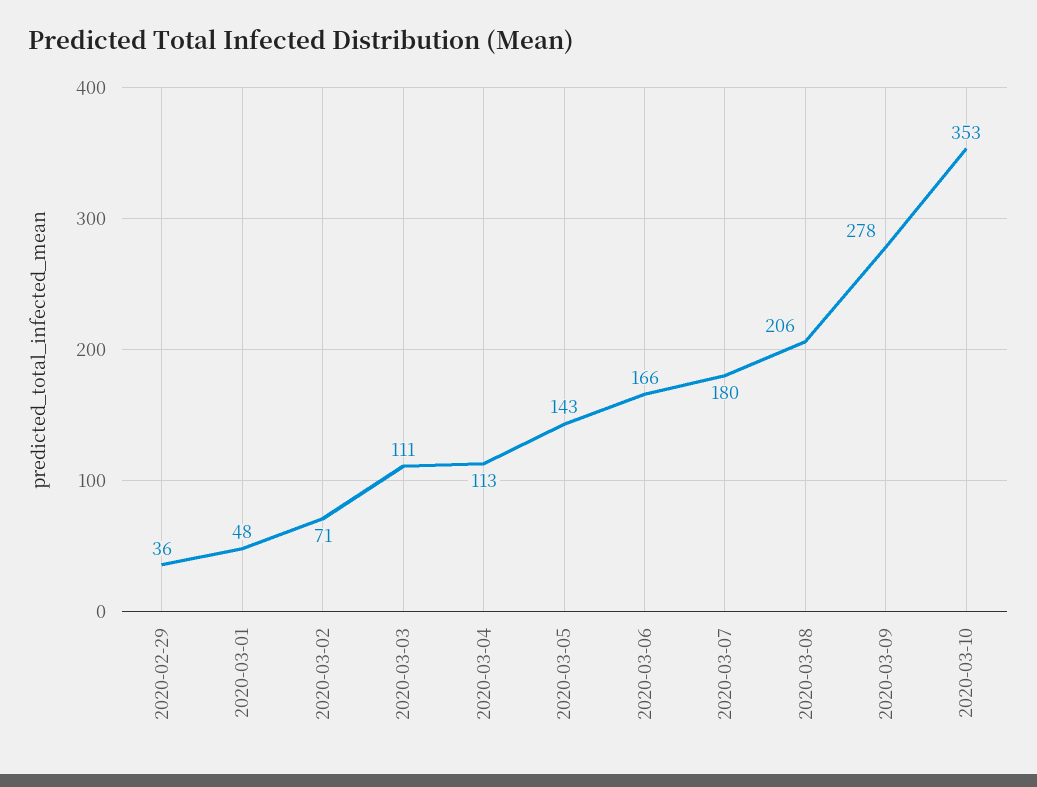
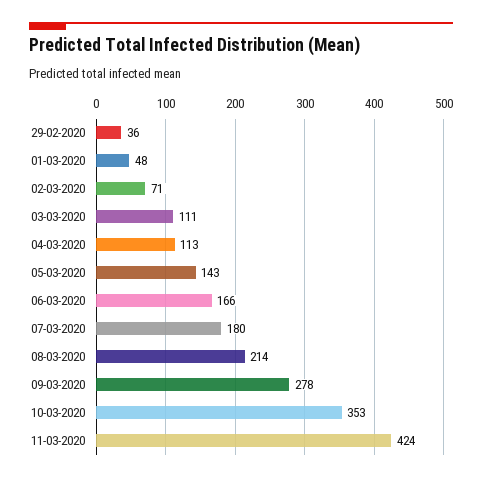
2020-03-08: 206 -> 214
11-03-2020: none -> 424

